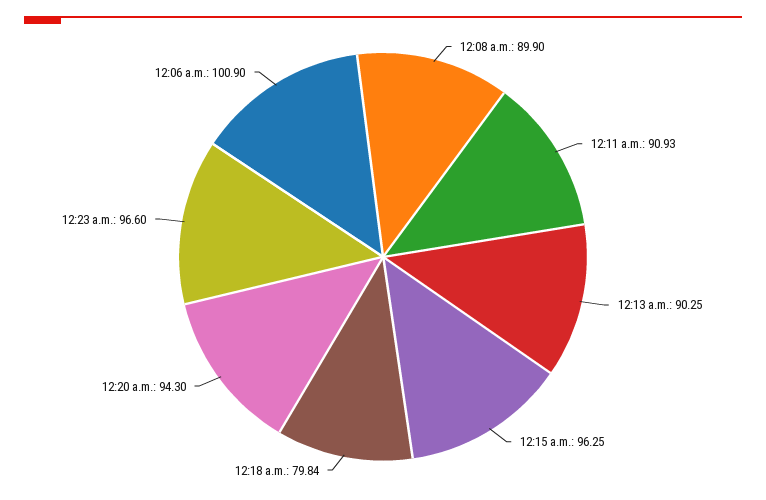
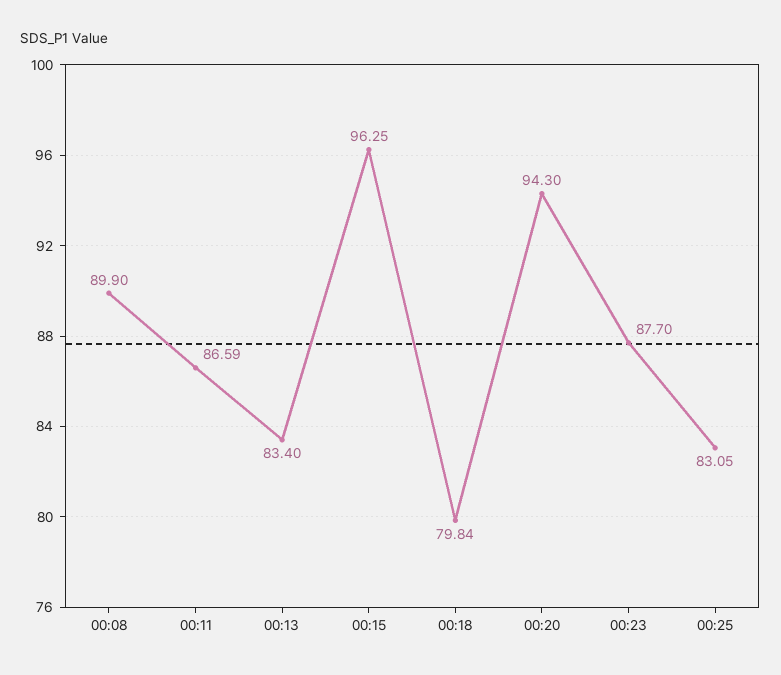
12:11 a.m.: 90.93 -> 86.59
12:13 a.m.: 90.25 -> 83.4
12:23 a.m.: 96.6 -> 87.7
12:06 a.m.: 100.9 -> none
00:25: none -> 83.05

